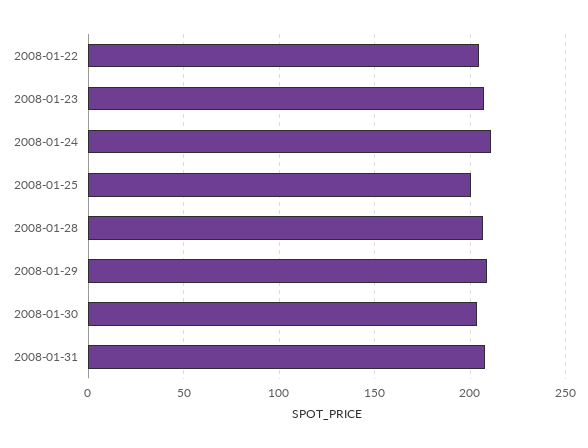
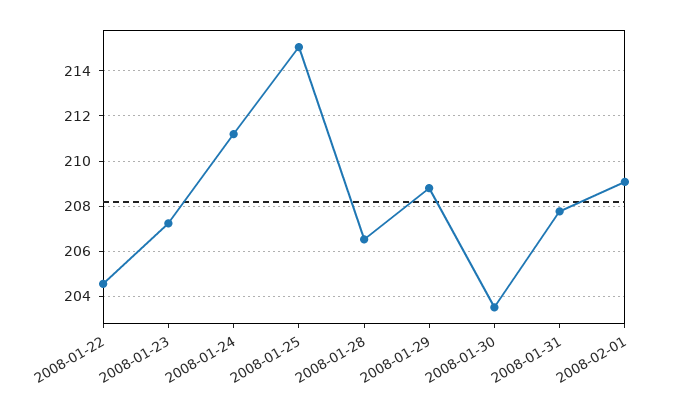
2008-01-25: 200 -> 215
2008-02-01: none -> 209

